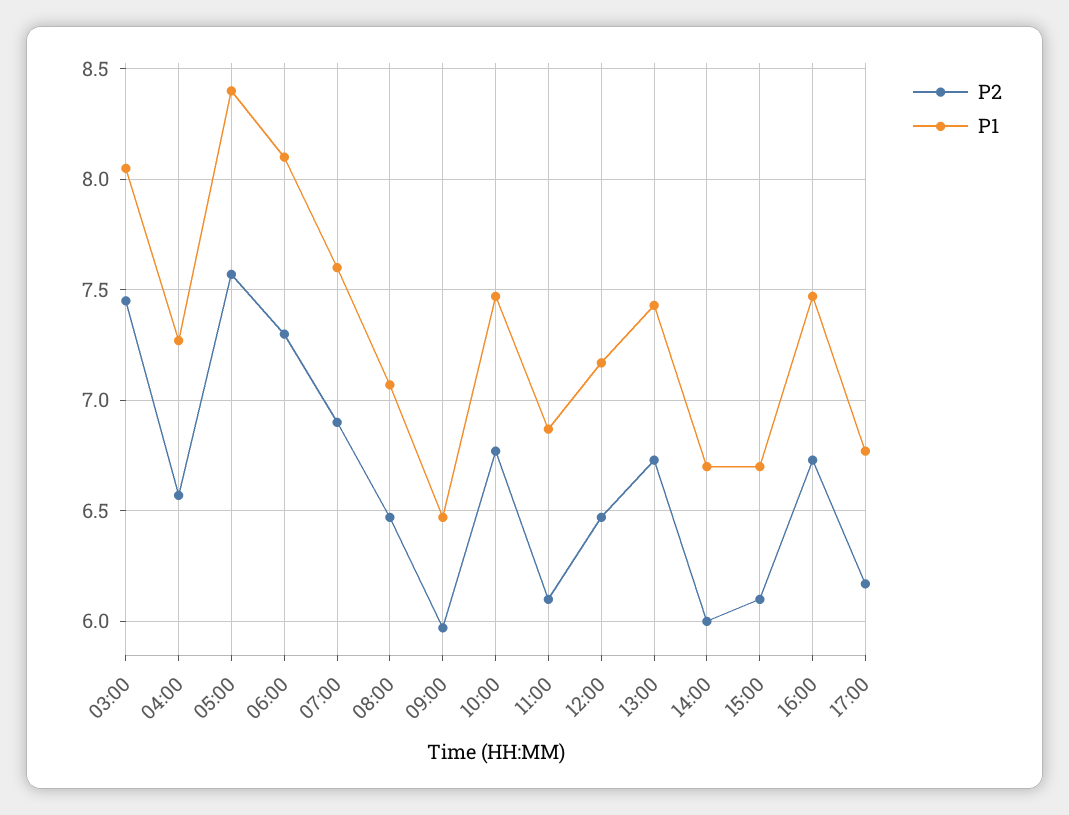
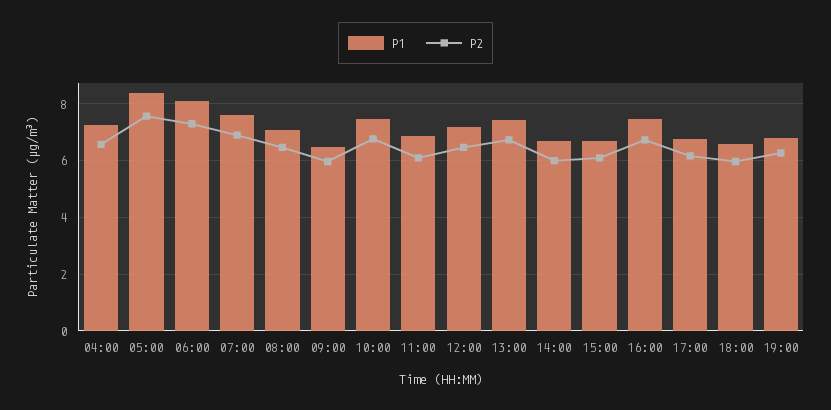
P2, 03:00: 7.45 -> none
P1, 03:00: 8.05 -> none
P1, 18:00: none -> 6.5
P2, 18:00: none -> 6
P1, 19:00: none -> 6.75
P2, 19:00: none -> 6.25

